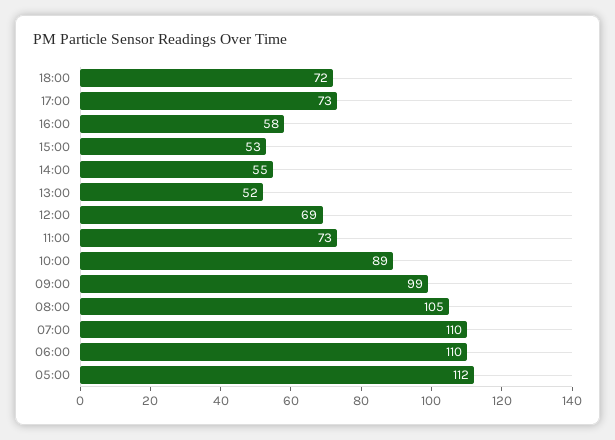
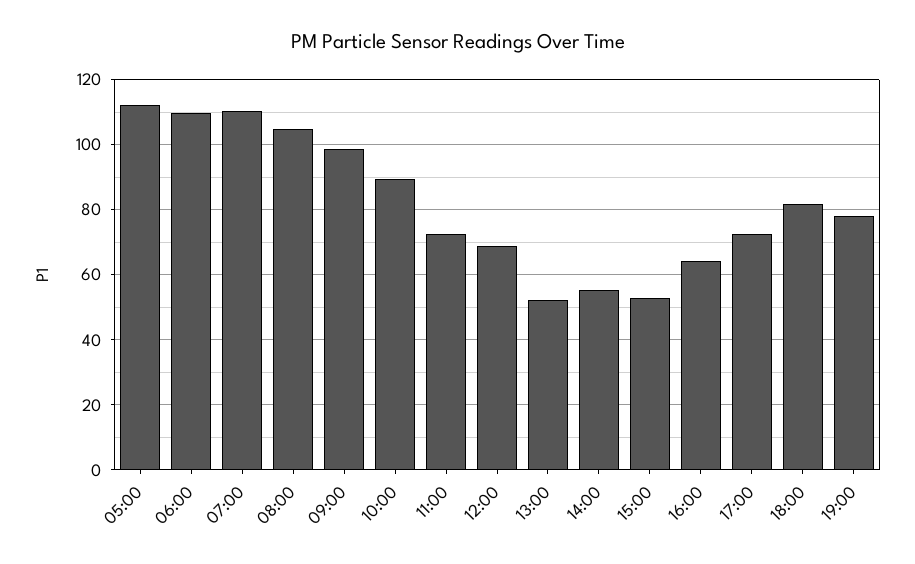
18:00: 72 -> 82
16:00: 58 -> 64
19:00: none -> 78

